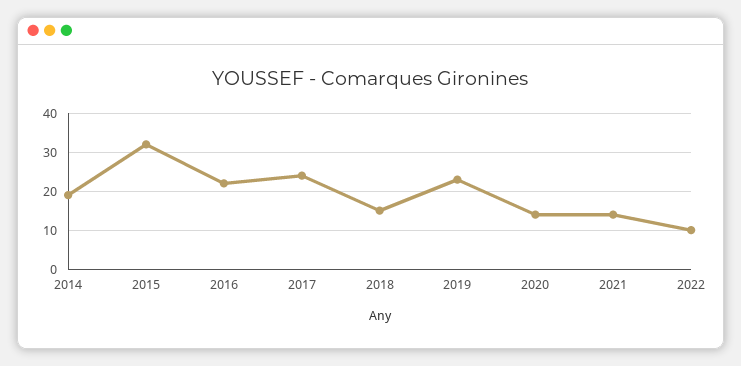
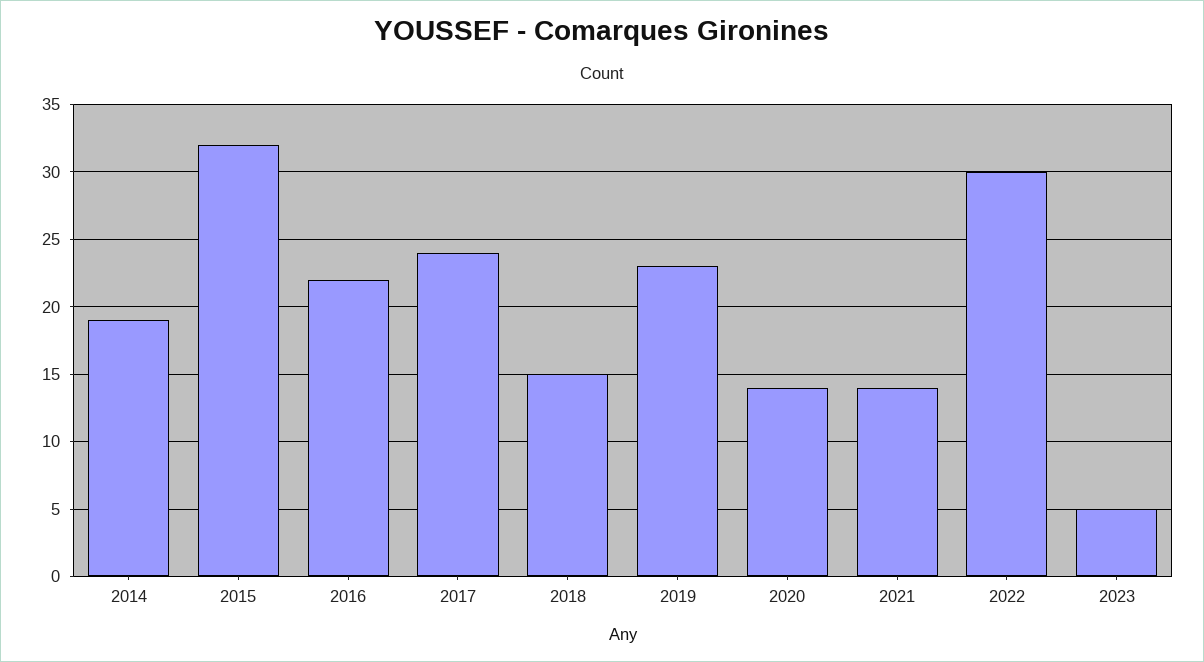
2022: 10 -> 30
2023: none -> 5

